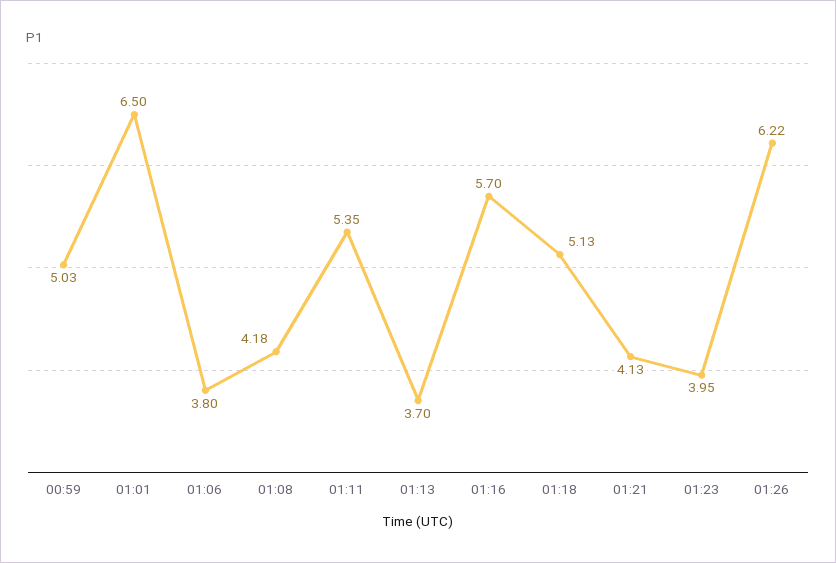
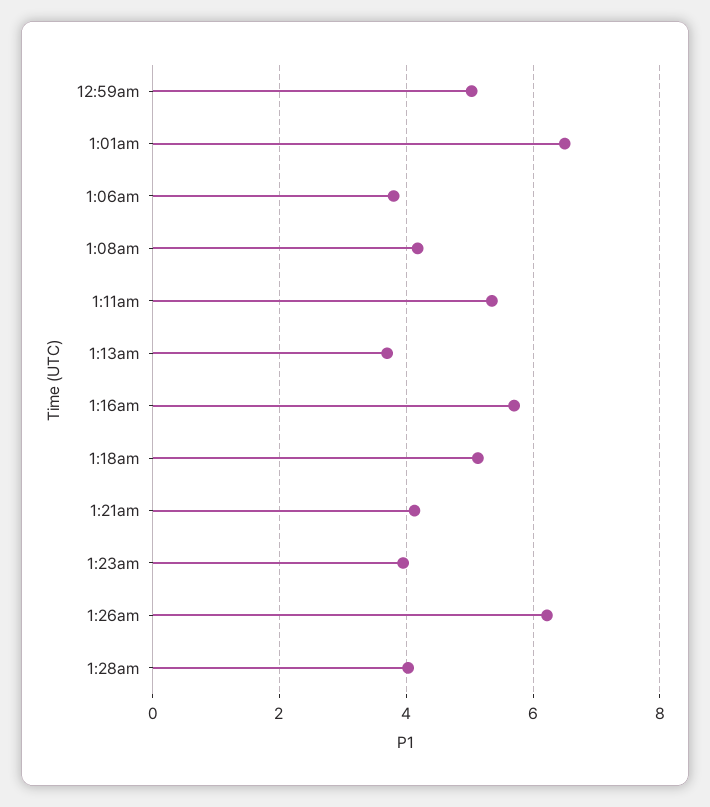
1:28am: none -> 4

